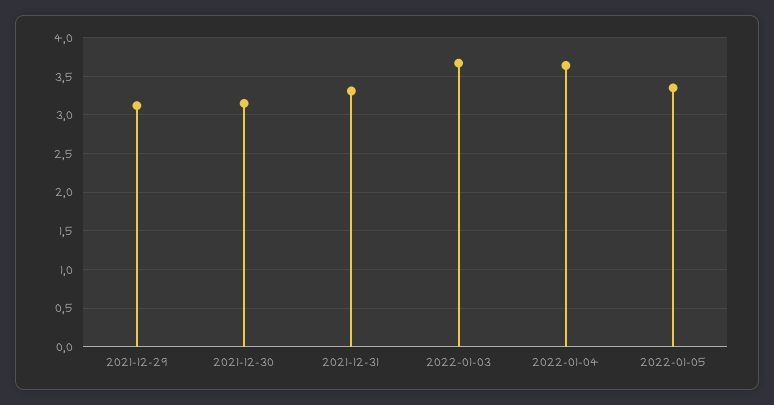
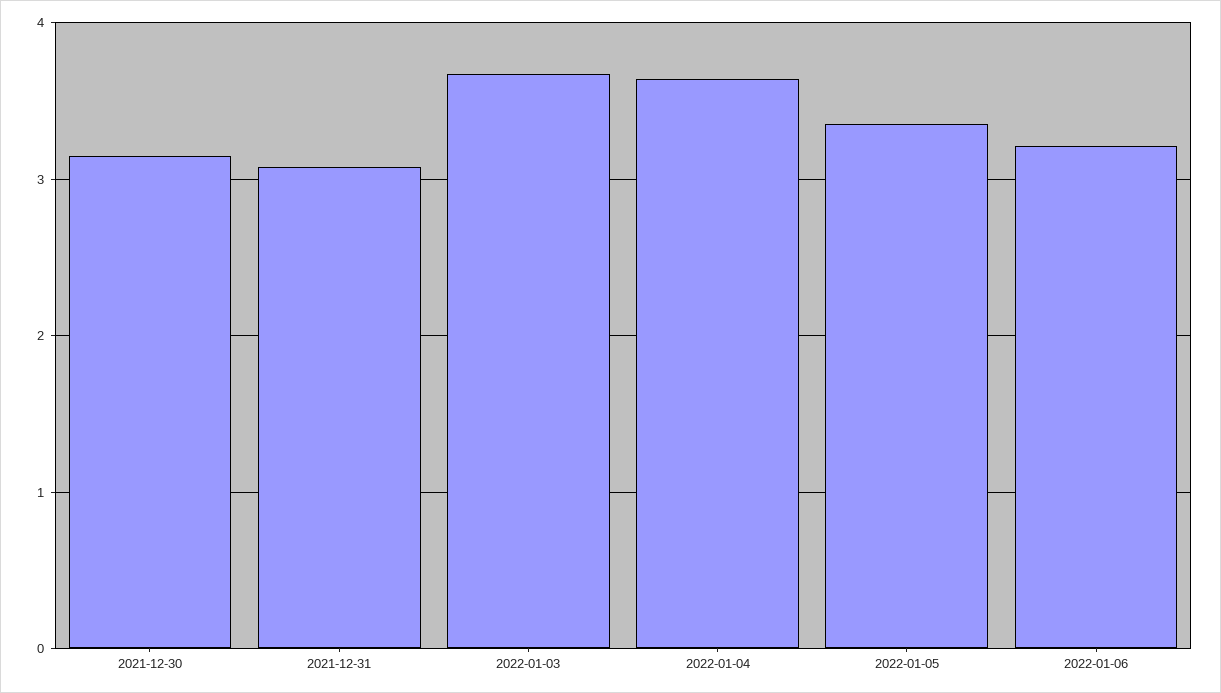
2021-12-29: 3.1 -> none
2021-12-31: 3.3 -> 3.1
2022-01-06: none -> 3.2

